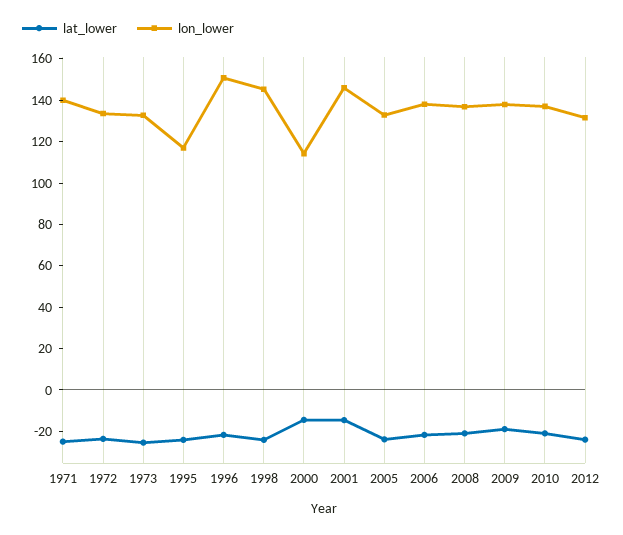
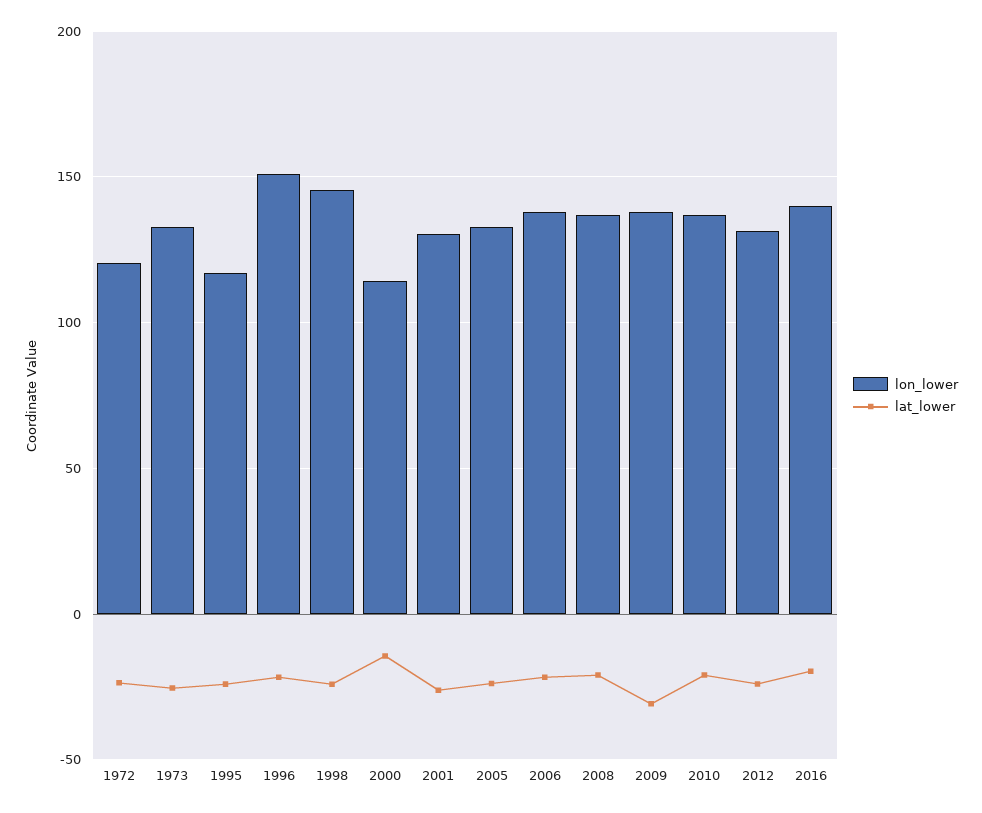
lat_lower, 1971: -25 -> none
lon_lower, 1971: 140 -> none
lon_lower, 1972: 135 -> 120
lat_lower, 2001: -15 -> -25
lon_lower, 2001: 145 -> 130
lat_lower, 2009: -20 -> -30
lon_lower, 2016: none -> 140
lat_lower, 2016: none -> -20

